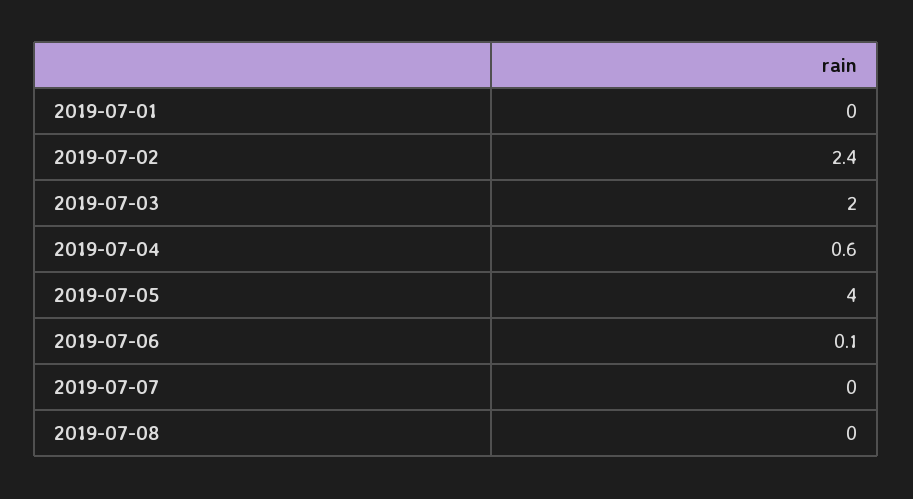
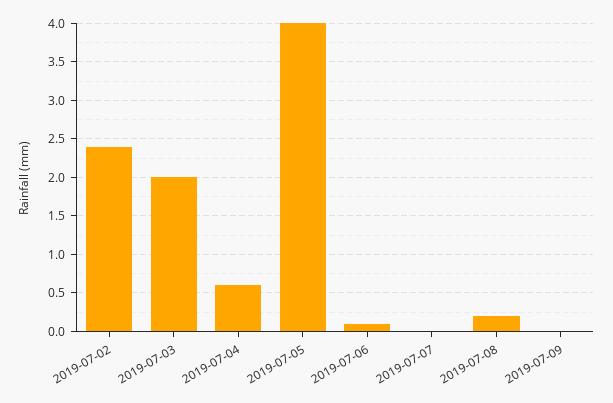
2019-07-01: 0 -> none
2019-07-08: 0 -> 0.2
2019-07-09: none -> 0

